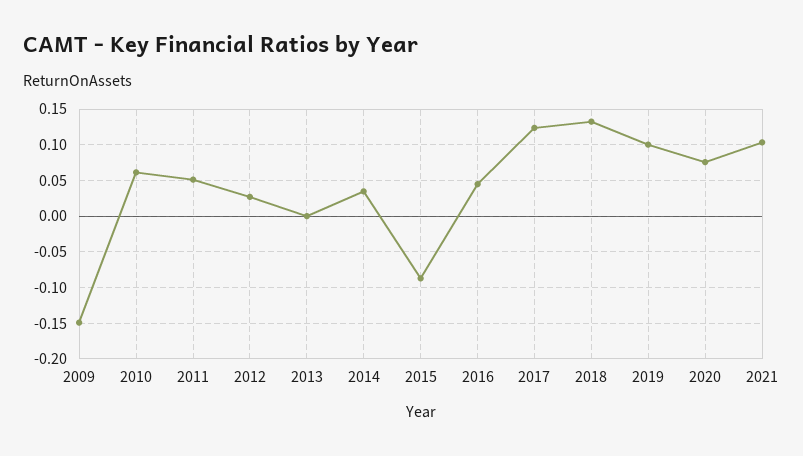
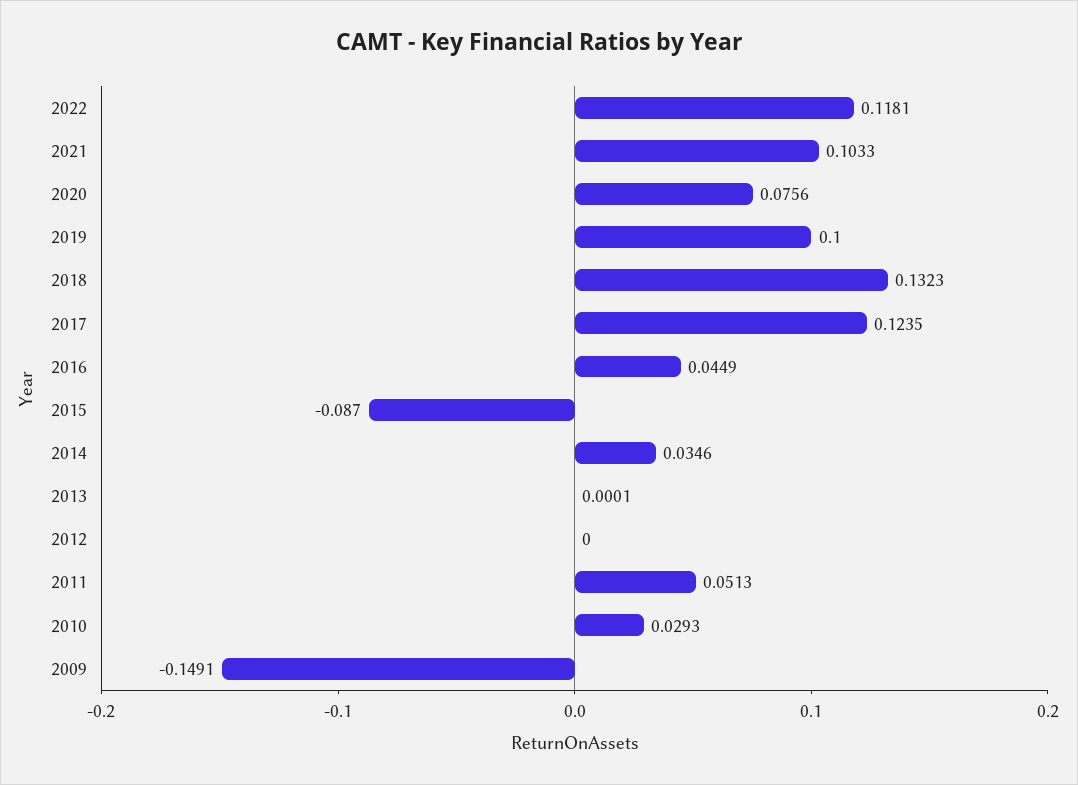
2010: 0.06 -> 0.0293
2012: 0.03 -> 0
2022: none -> 0.1181

